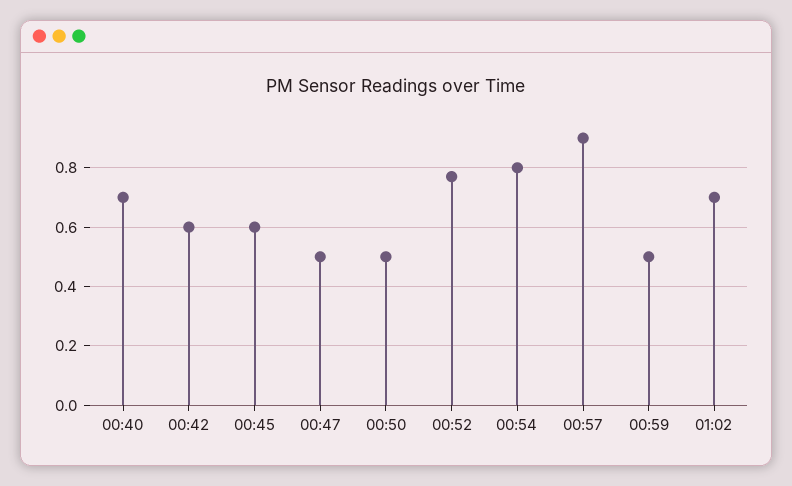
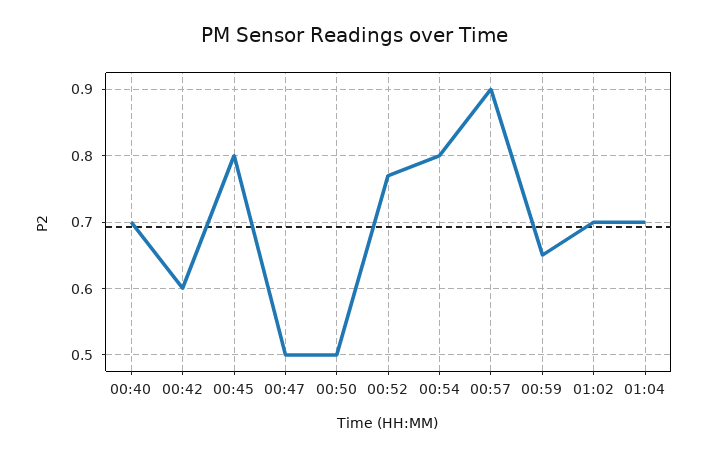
00:45: 0.6 -> 0.8
00:59: 0.5 -> 0.65
01:04: none -> 0.7

